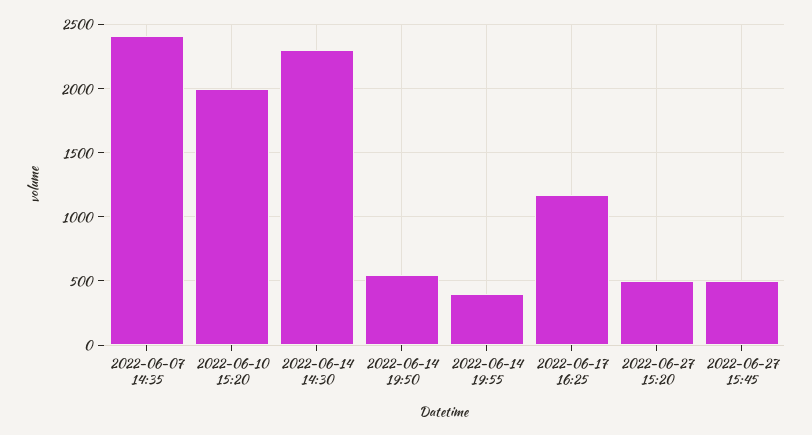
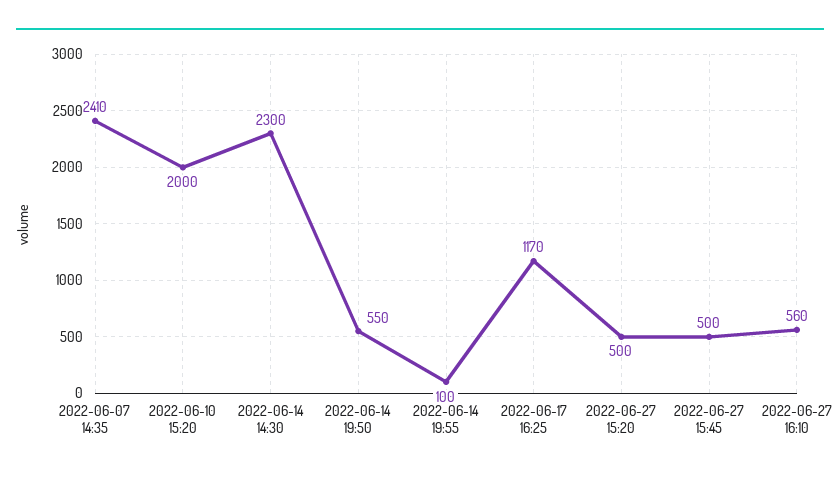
2022-06-14 19:55: 400 -> 100
2022-06-27 16:10: none -> 560

